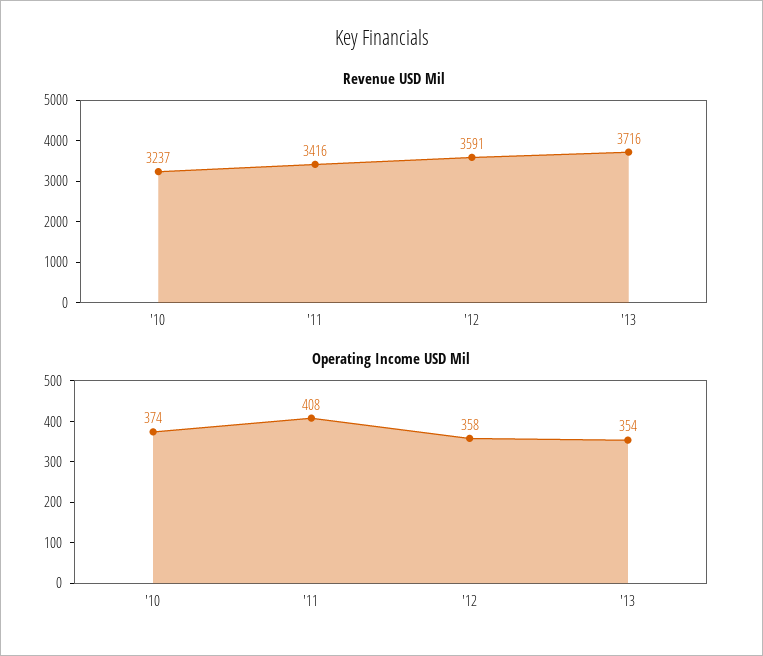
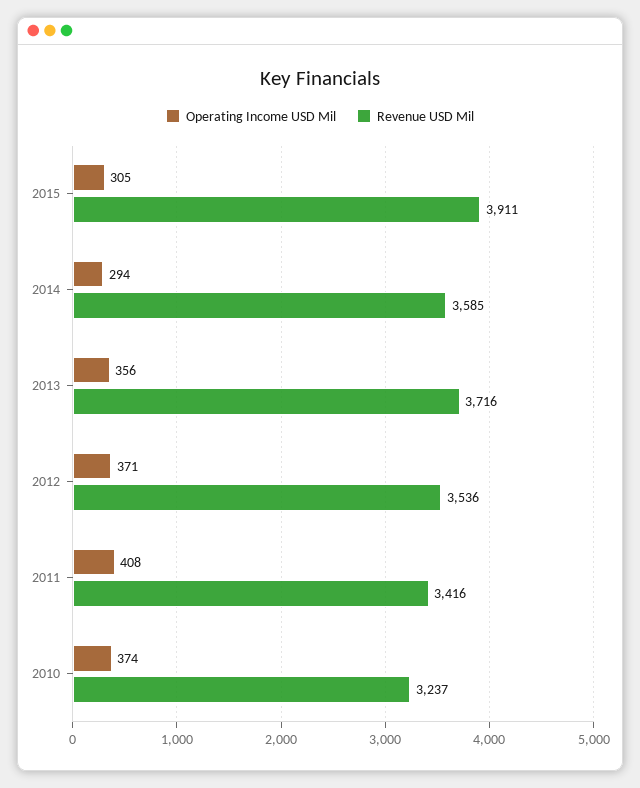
Revenue USD Mil, '12: 3591 -> 3536
Operating Income USD Mil, '12: 358 -> 371
Operating Income USD Mil, '13: 354 -> 356
Operating Income USD Mil, 2015: none -> 305
Revenue USD Mil, 2015: none -> 3911
Operating Income USD Mil, 2014: none -> 294
Revenue USD Mil, 2014: none -> 3585

